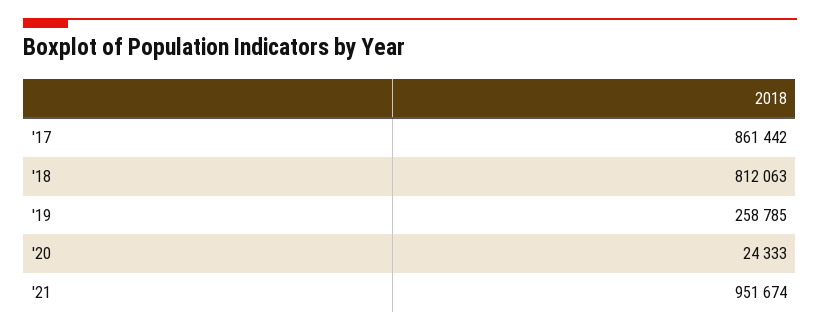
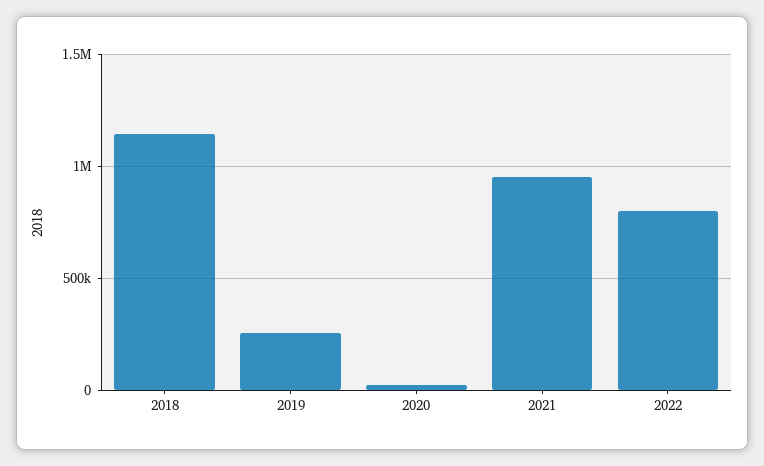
'17: 861442 -> none
'18: 812063 -> 1150000
2022: none -> 800000

